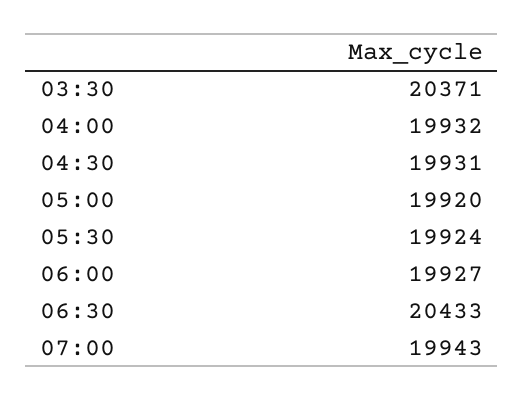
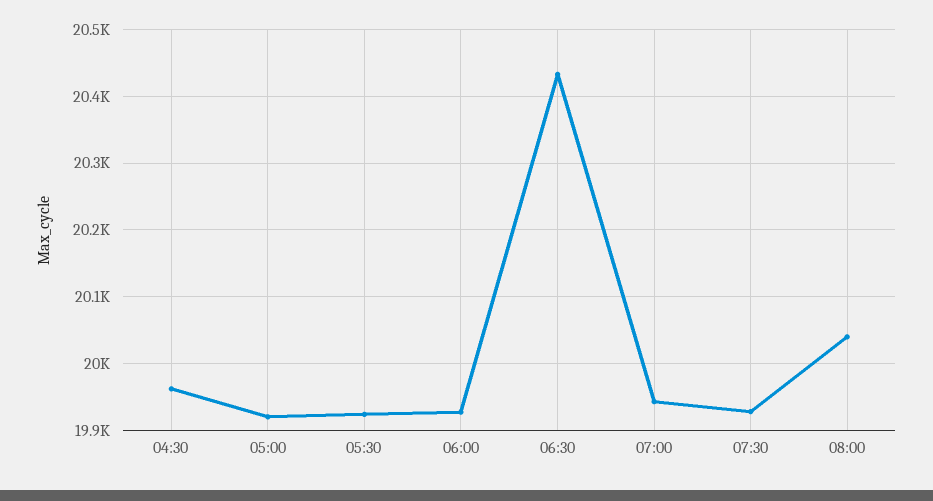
03:30: 20371 -> none
04:00: 19932 -> none
04:30: 19931 -> 19960
07:30: none -> 19930
08:00: none -> 20040

